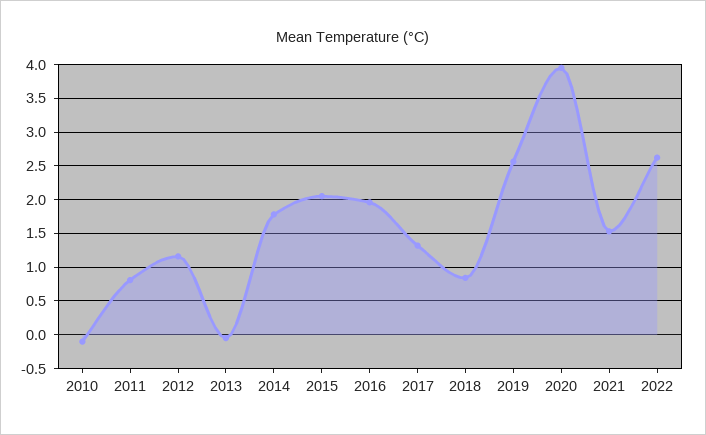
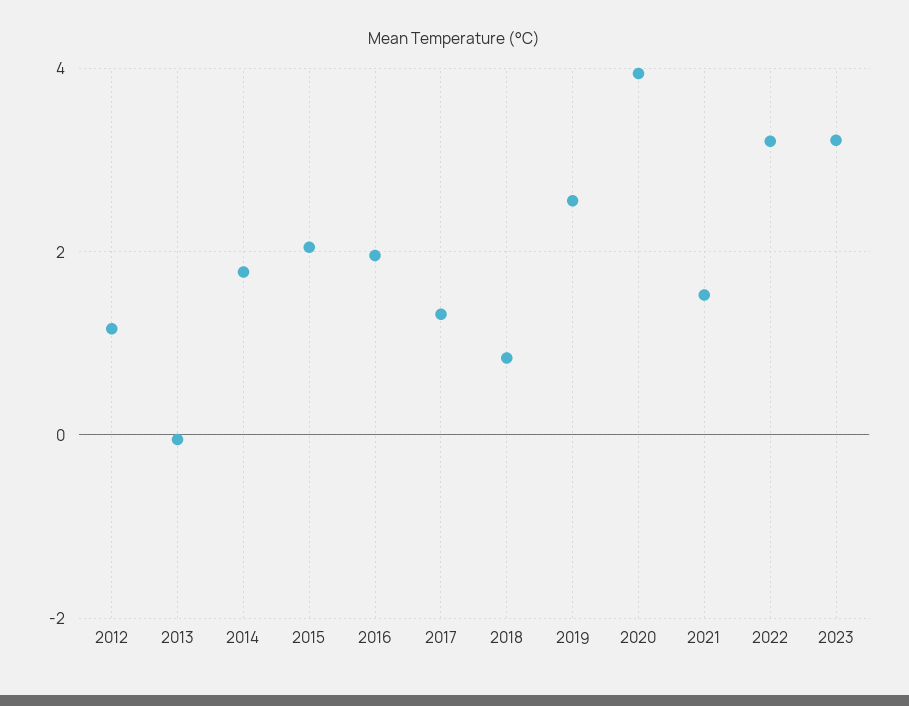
2010: -0.1 -> none
2011: 0.8 -> none
2022: 2.6 -> 3.2
2023: none -> 3.2

